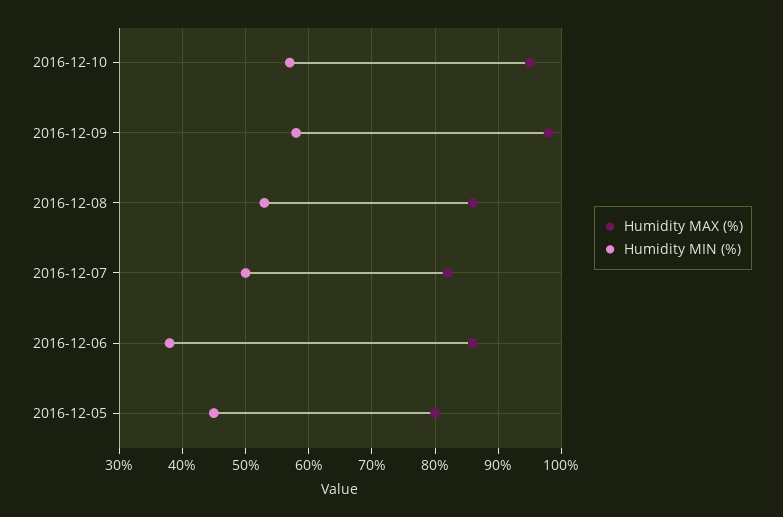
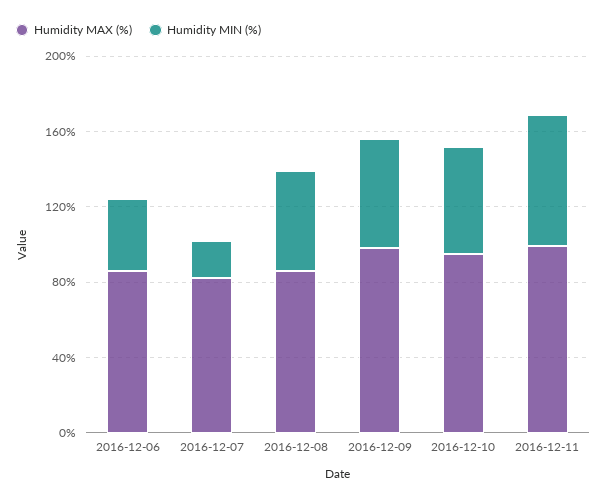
Humidity MIN (%), 2016-12-07: 50 -> 20
Humidity MAX (%), 2016-12-05: 80 -> none
Humidity MIN (%), 2016-12-05: 45 -> none
Humidity MAX (%), 2016-12-11: none -> 100
Humidity MIN (%), 2016-12-11: none -> 70

